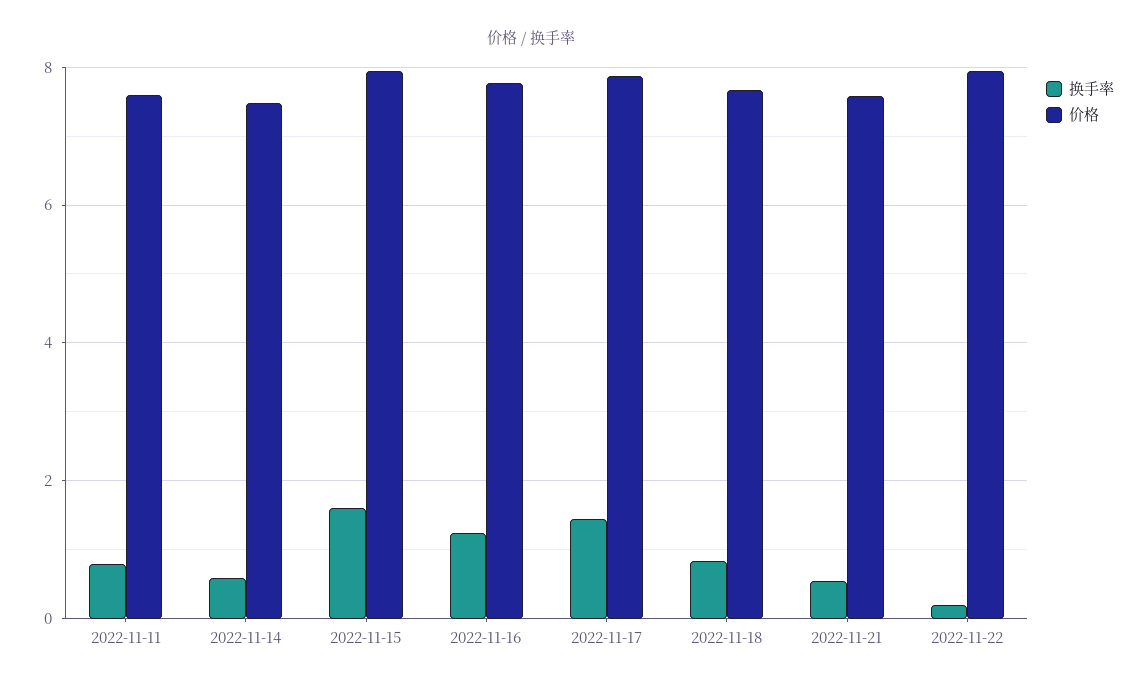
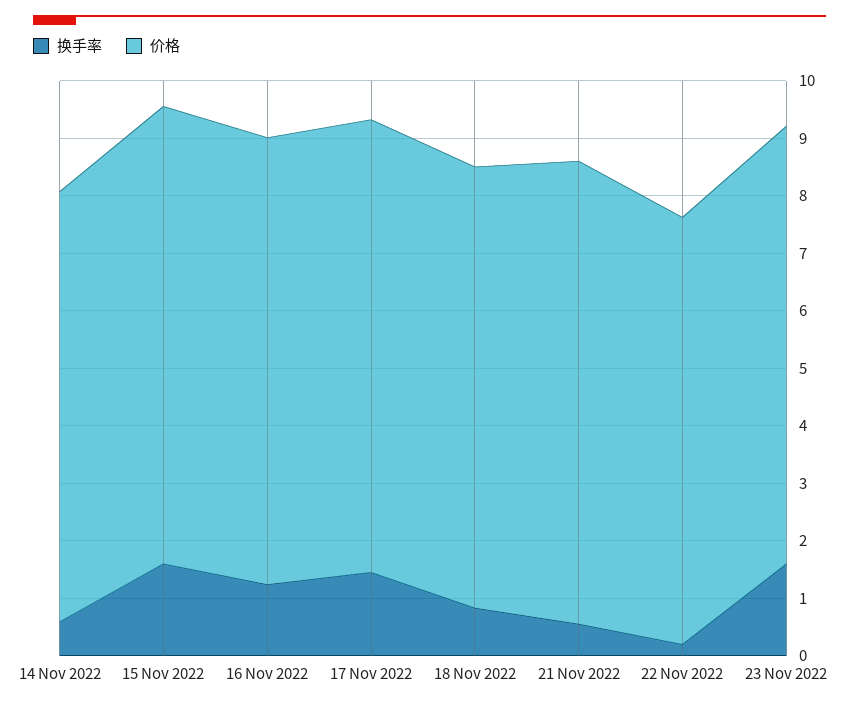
换手率, 2022-11-11: 0.8 -> none
价格, 2022-11-11: 7.6 -> none
价格, 2022-11-21: 7.6 -> 8
价格, 2022-11-22: 8 -> 7.4
换手率, 23 Nov 2022: none -> 1.6
价格, 23 Nov 2022: none -> 7.6

